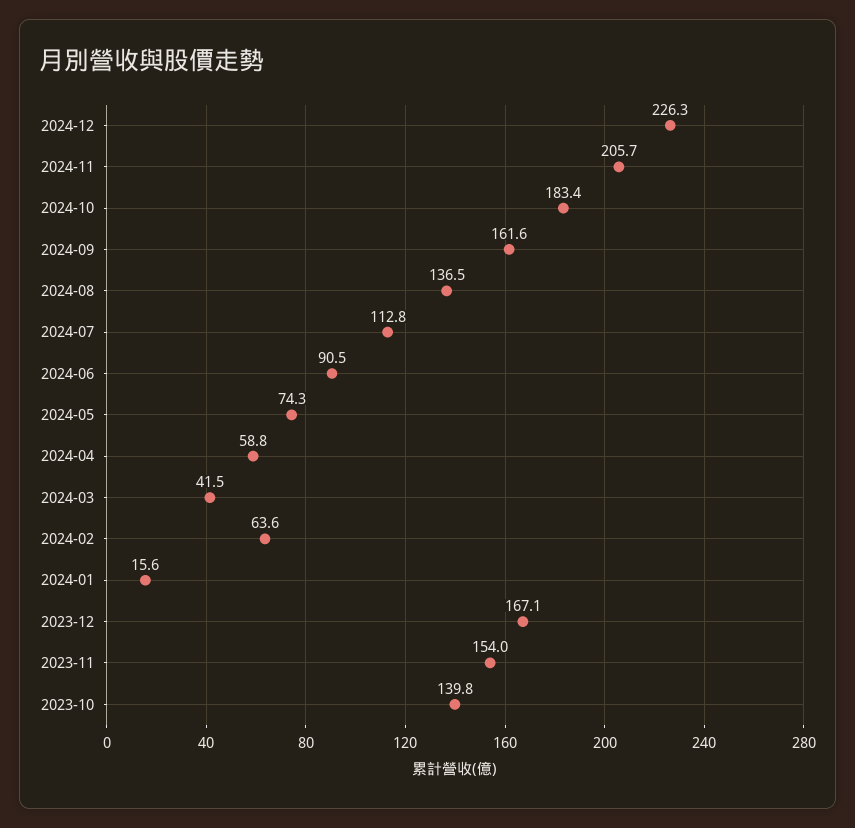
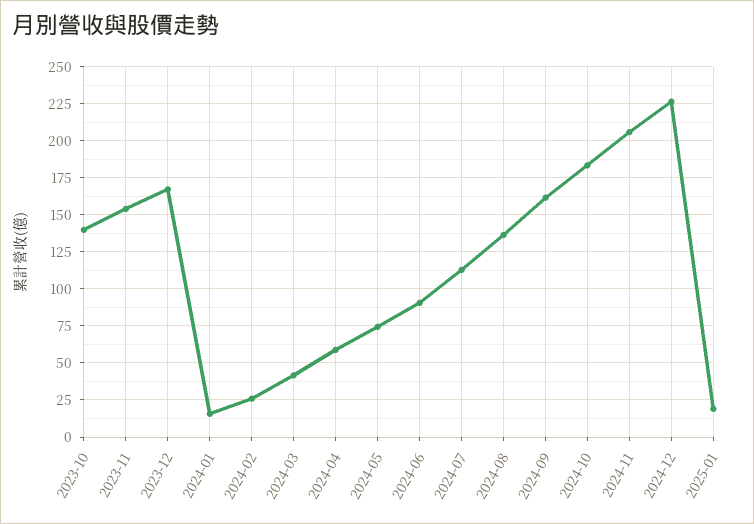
2024-02: 63.6 -> 25
2025-01: none -> 20

